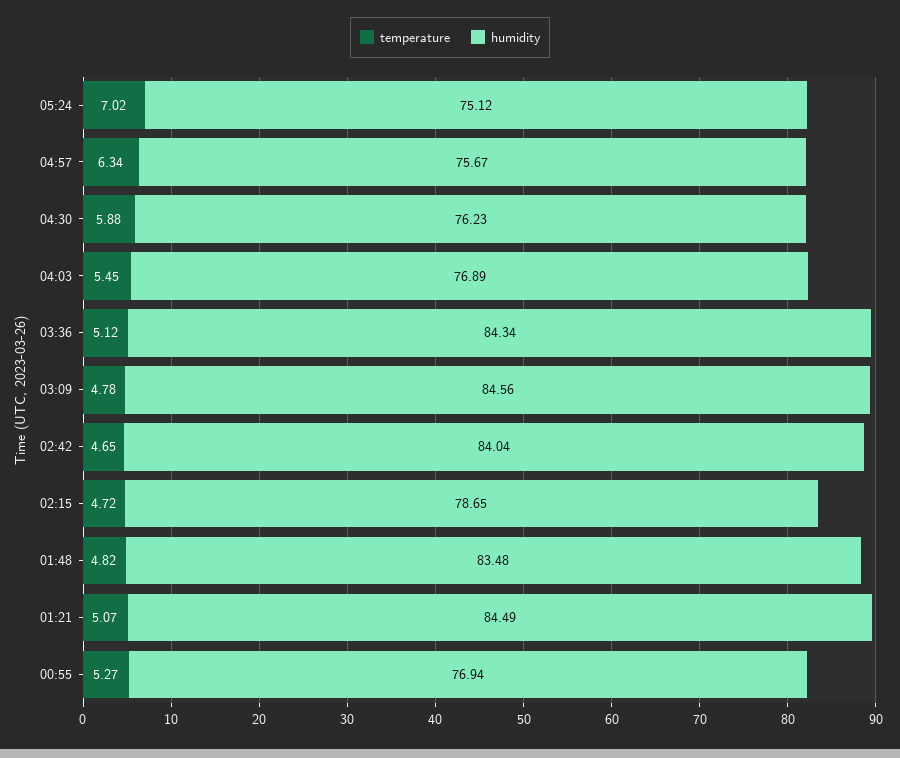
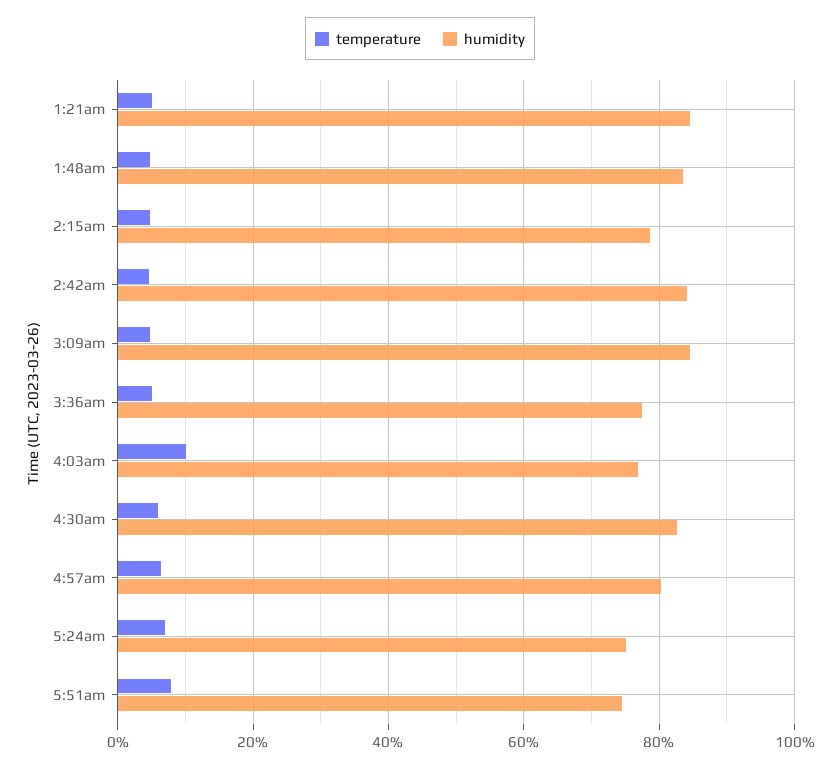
humidity, 04:57: 75.67 -> 80
humidity, 04:30: 76.23 -> 82
temperature, 04:03: 5.45 -> 10
humidity, 03:36: 84.34 -> 78
temperature, 00:55: 5.27 -> none
humidity, 00:55: 76.94 -> none
temperature, 5:51am: none -> 8
humidity, 5:51am: none -> 74

